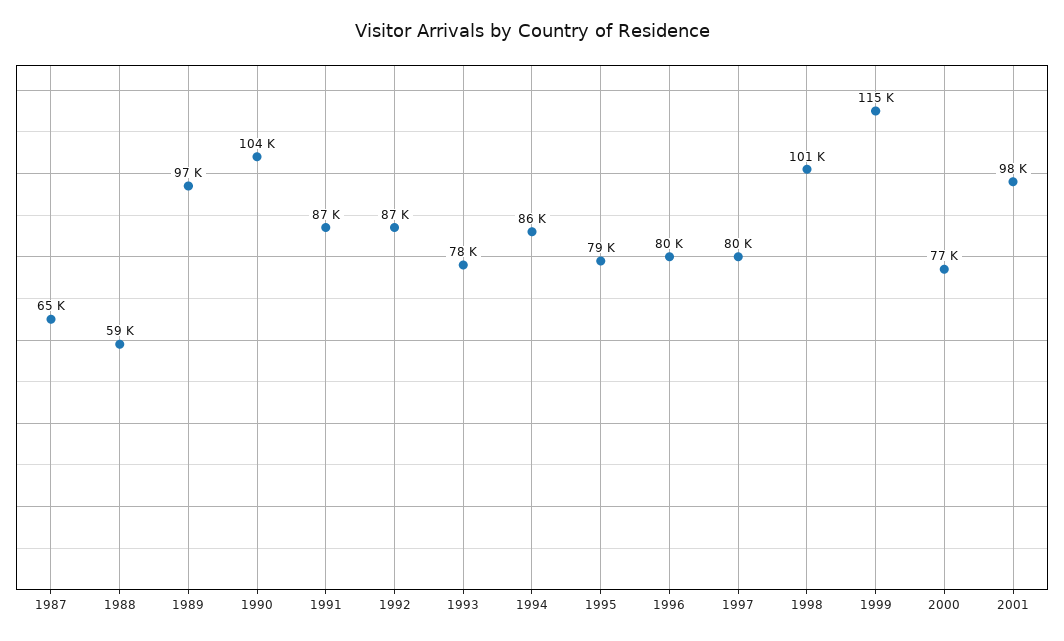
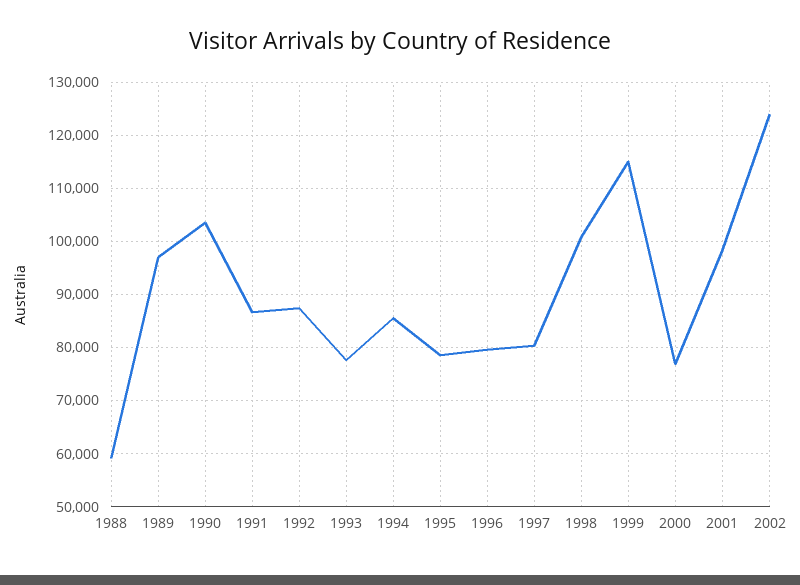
1987: 65000 -> none
2002: none -> 124000

